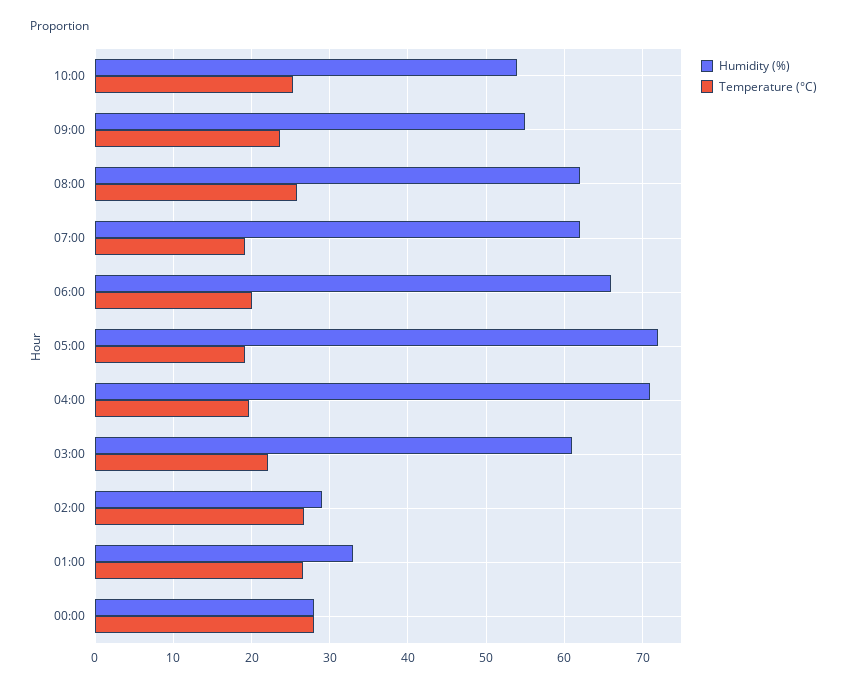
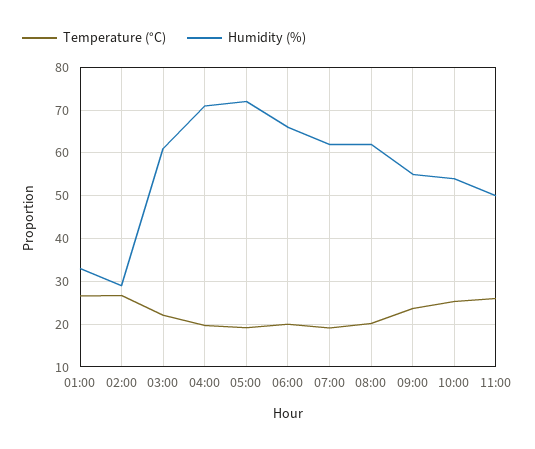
Temperature (°C), 08:00: 26 -> 20
Humidity (%), 00:00: 28 -> none
Temperature (°C), 00:00: 28 -> none
Temperature (°C), 11:00: none -> 26
Humidity (%), 11:00: none -> 50

